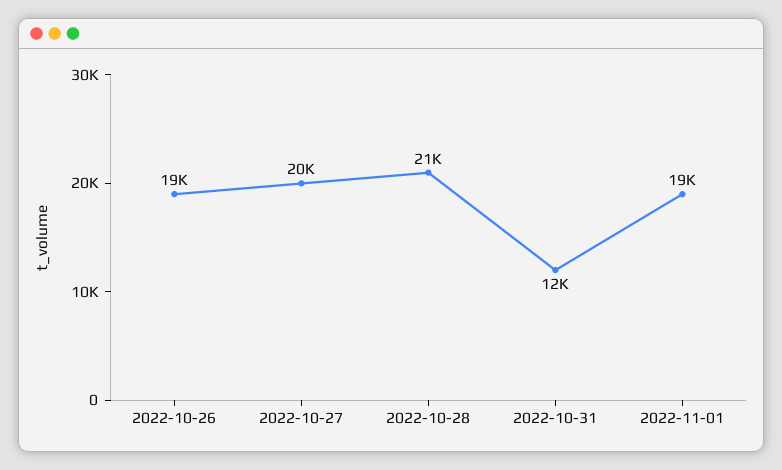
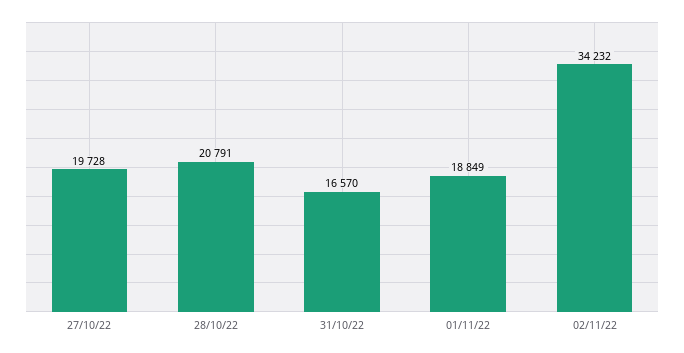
2022-10-26: 19000 -> none
2022-10-31: 12000 -> 16570
02/11/22: none -> 34232

